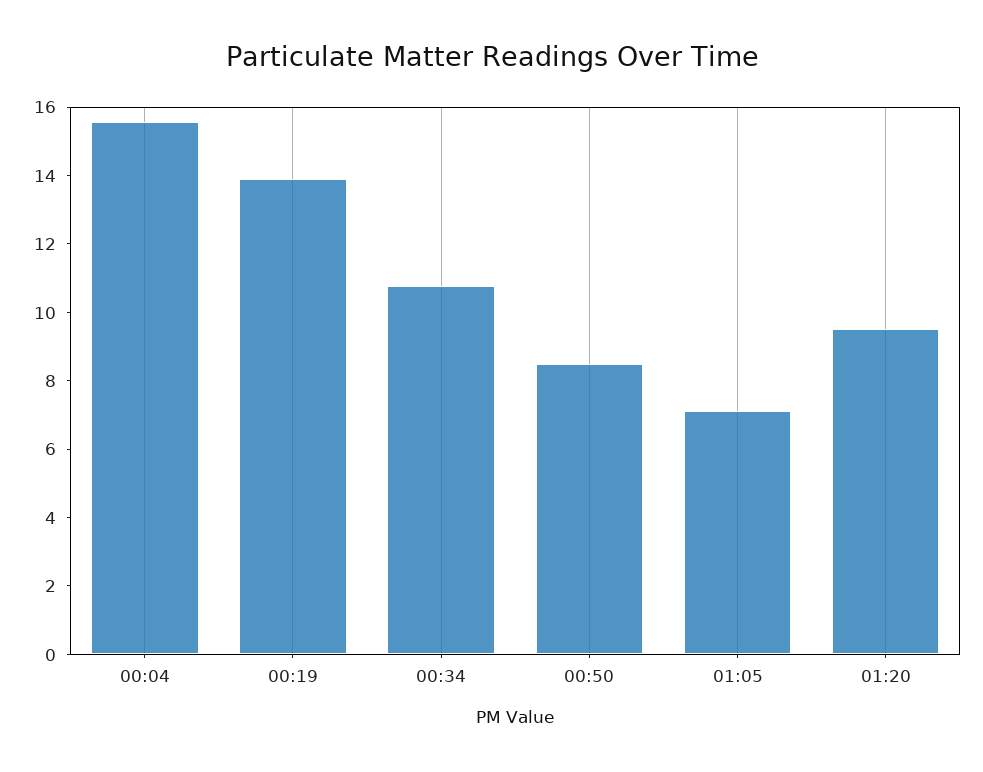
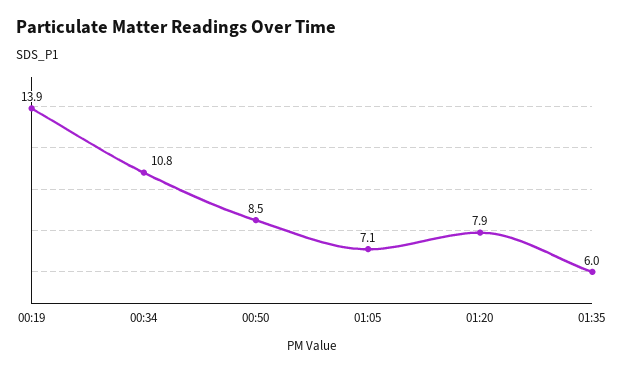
00:04: 15.5 -> none
01:20: 9.5 -> 7.9
01:35: none -> 6

